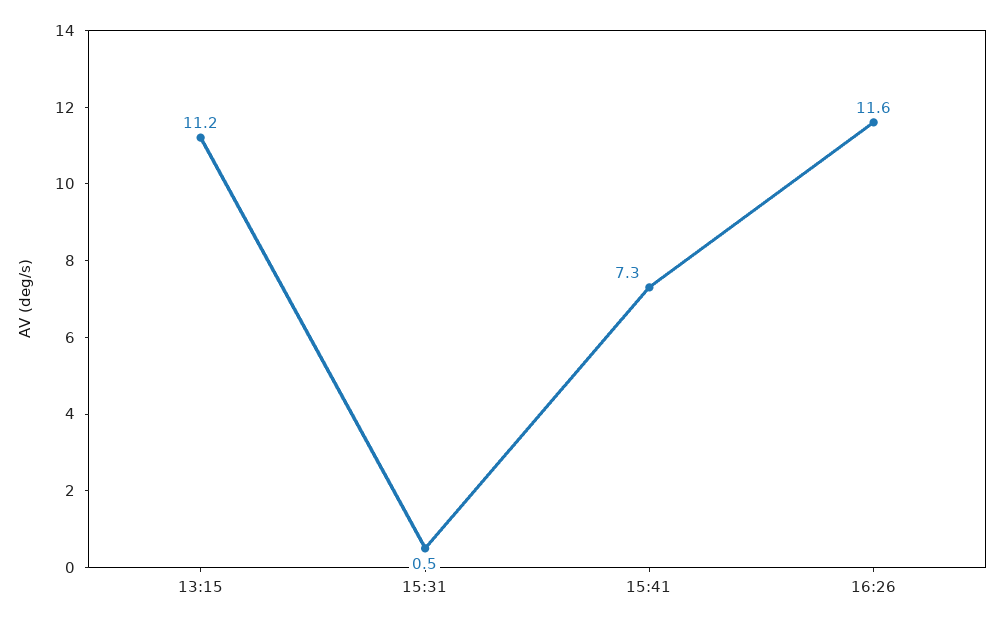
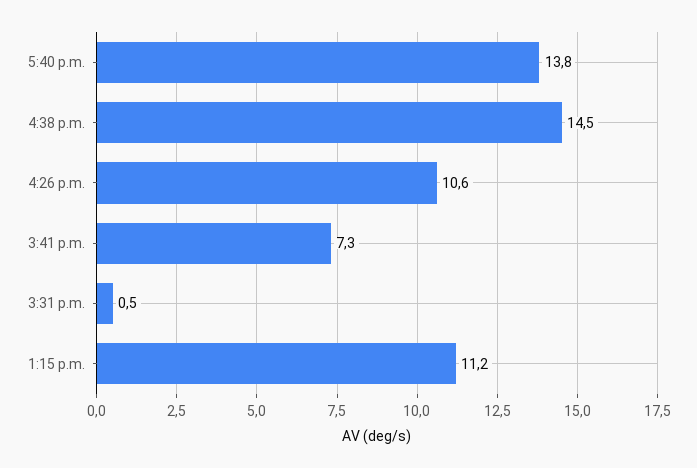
16:26: 11.6 -> 10.6
5:40 p.m.: none -> 13.8
4:38 p.m.: none -> 14.5

